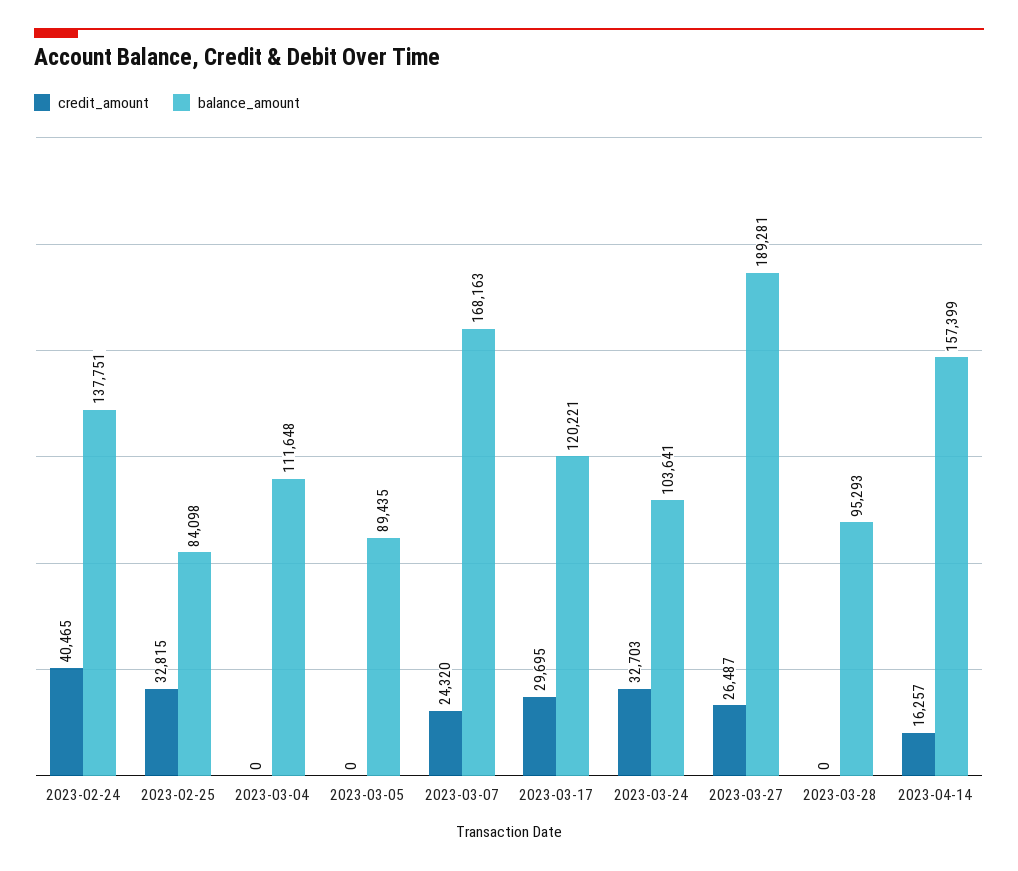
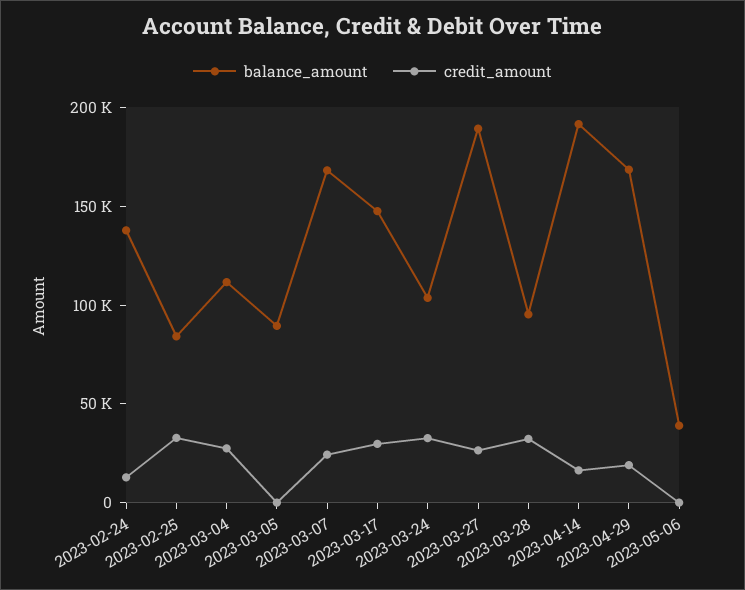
credit_amount, 2023-02-24: 40465 -> 10000
credit_amount, 2023-03-04: 0 -> 30000
balance_amount, 2023-03-17: 120221 -> 150000
credit_amount, 2023-03-28: 0 -> 30000
balance_amount, 2023-04-14: 157399 -> 190000
balance_amount, 2023-04-29: none -> 170000
credit_amount, 2023-04-29: none -> 20000
balance_amount, 2023-05-06: none -> 40000
credit_amount, 2023-05-06: none -> 0

